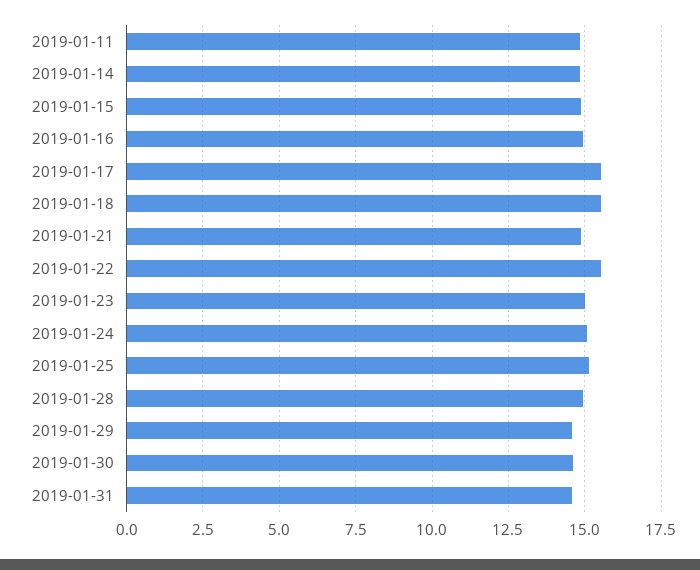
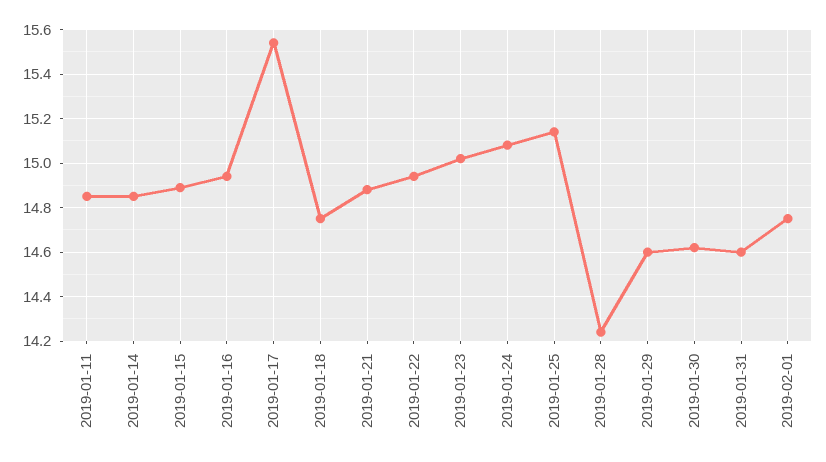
2019-01-18: 15.5 -> 14.75
2019-01-22: 15.5 -> 14.95
2019-01-28: 15 -> 14.25
2019-02-01: none -> 14.75

